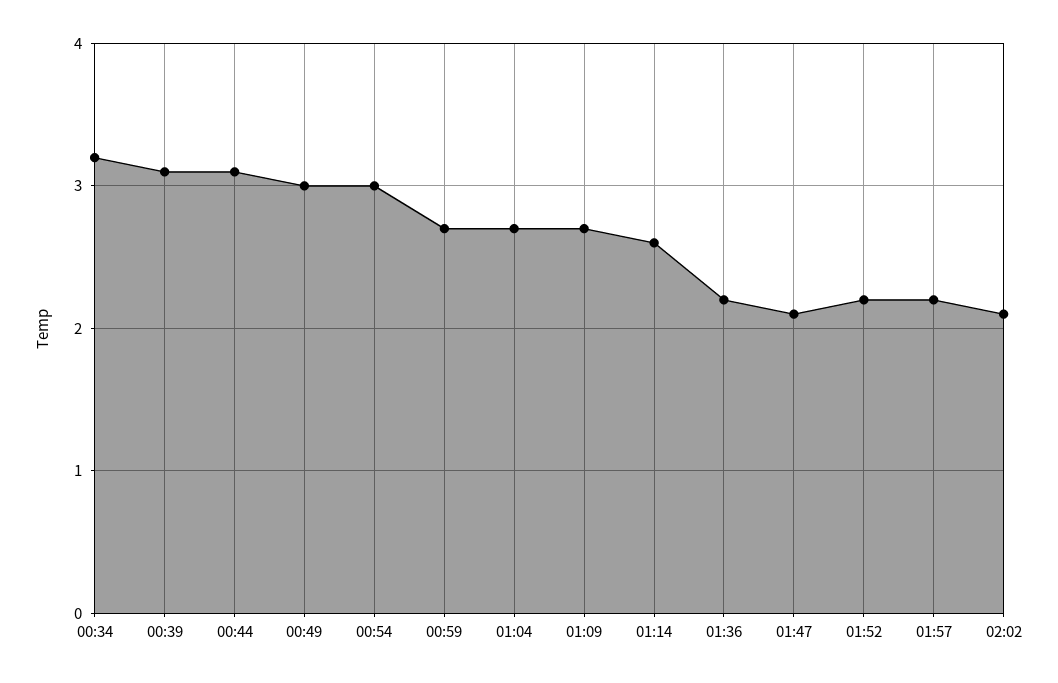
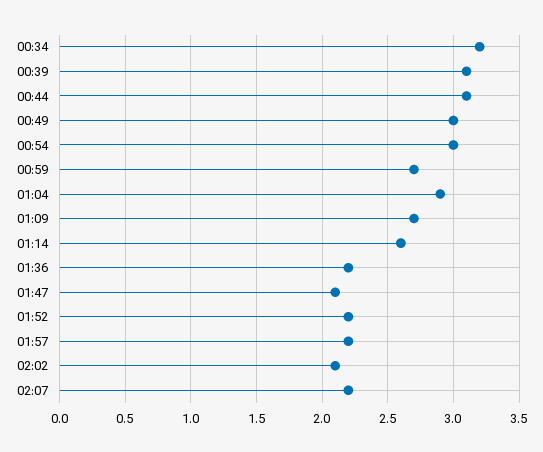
01:04: 2.7 -> 2.9
02:07: none -> 2.2

